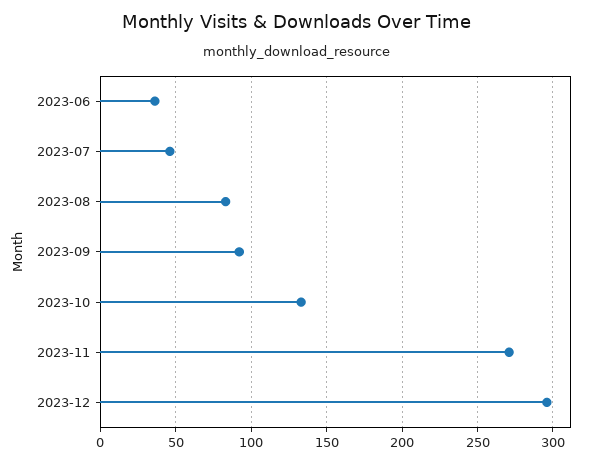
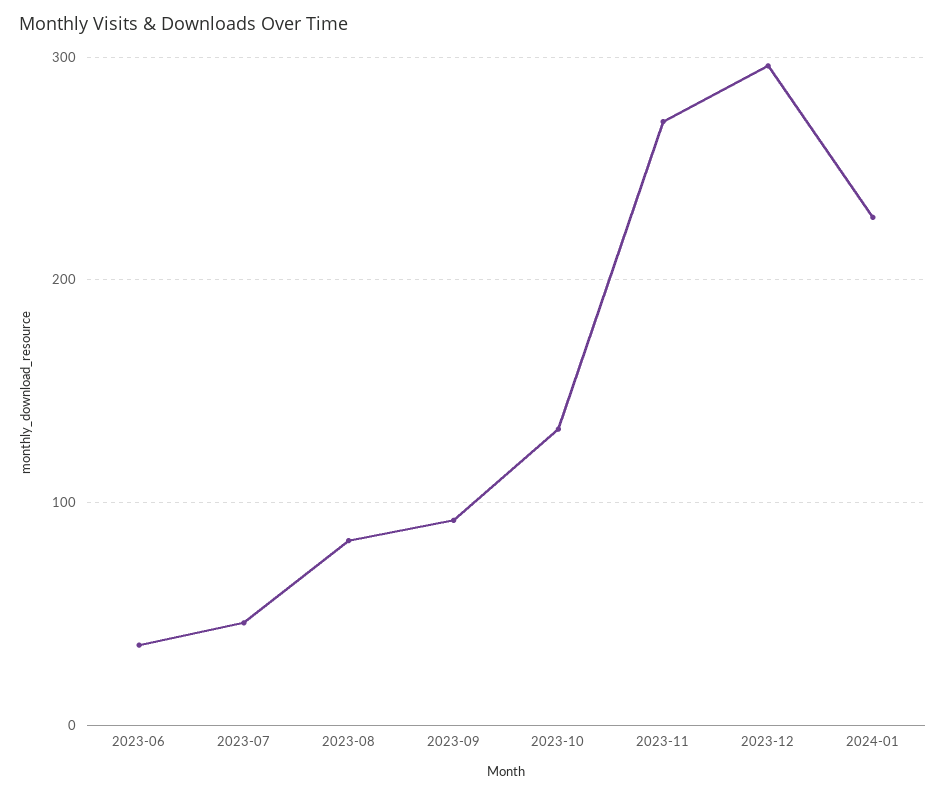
2024-01: none -> 230

